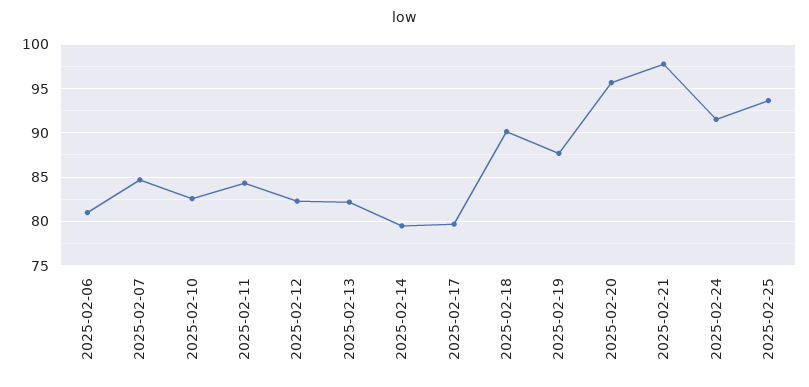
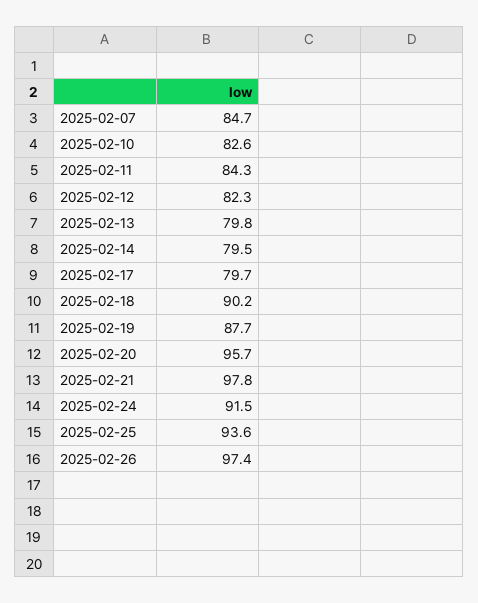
2025-02-06: 81 -> none
2025-02-13: 82 -> 79.8
2025-02-26: none -> 97.4

